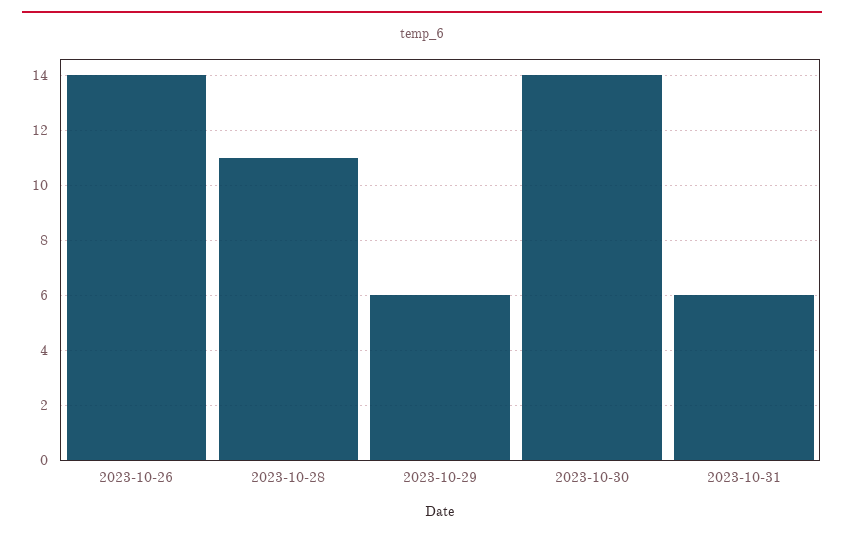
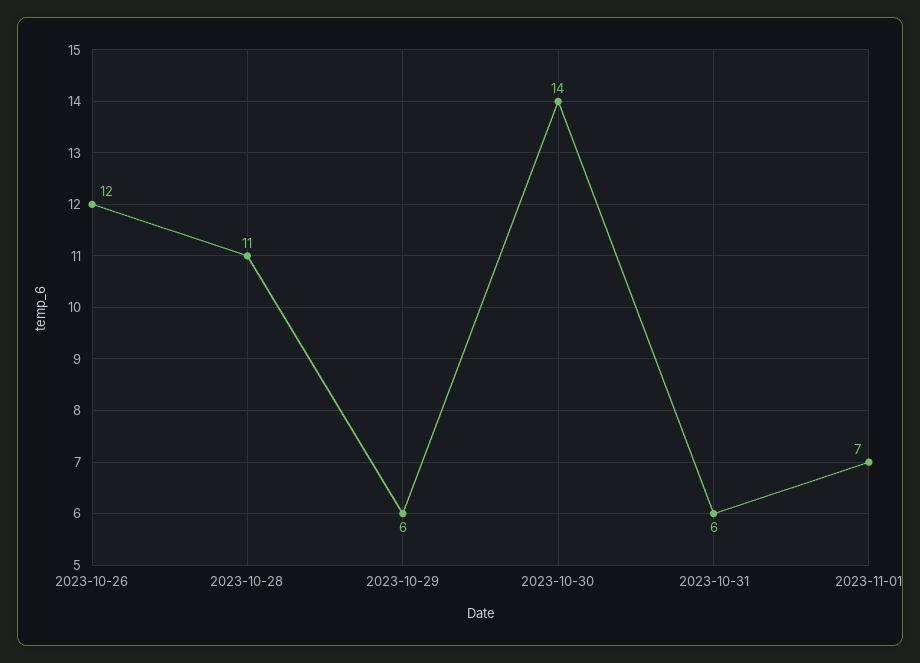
2023-10-26: 14 -> 12
2023-11-01: none -> 7

